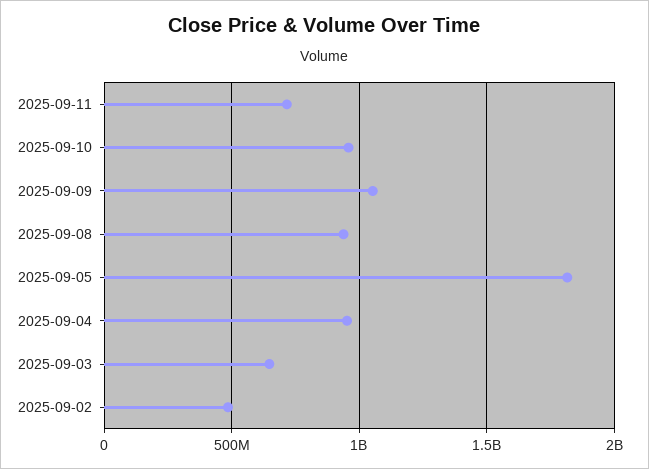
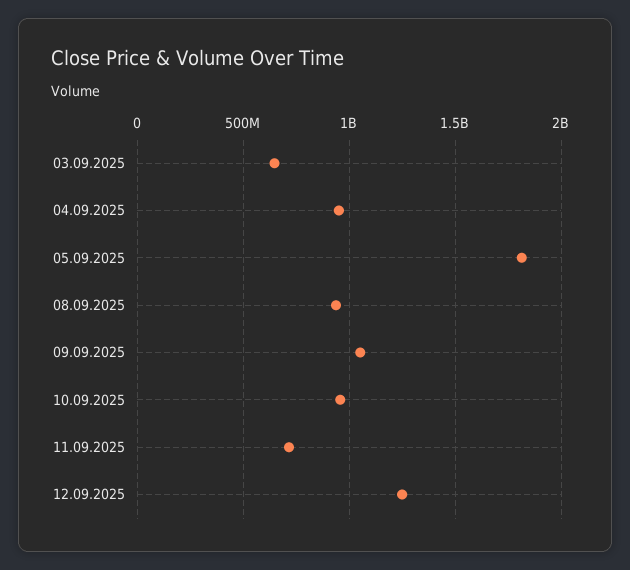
2025-09-02: 500000000 -> none
12.09.2025: none -> 1250000000

